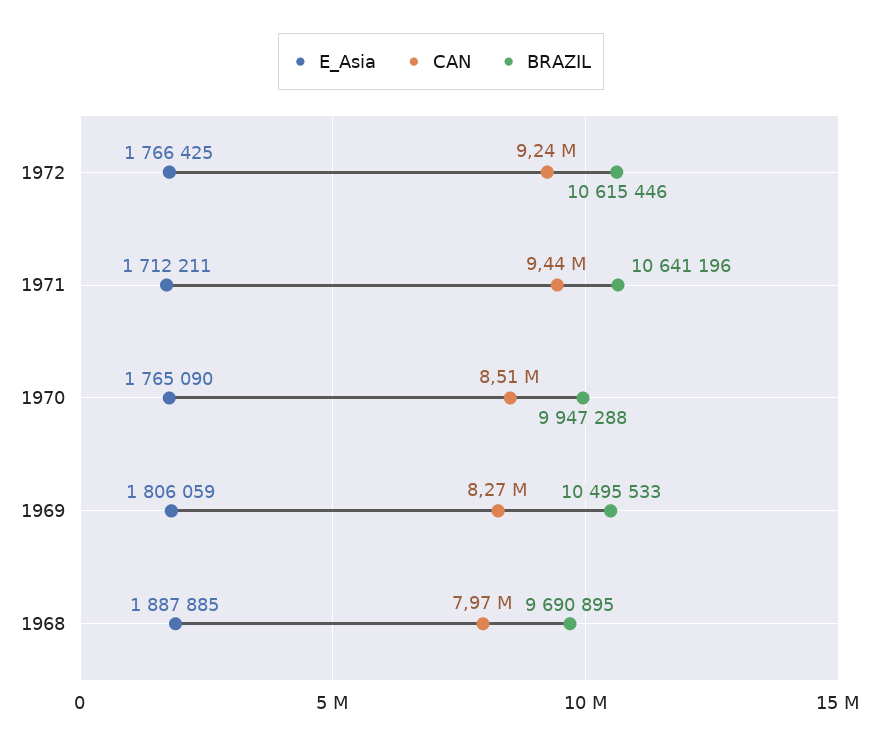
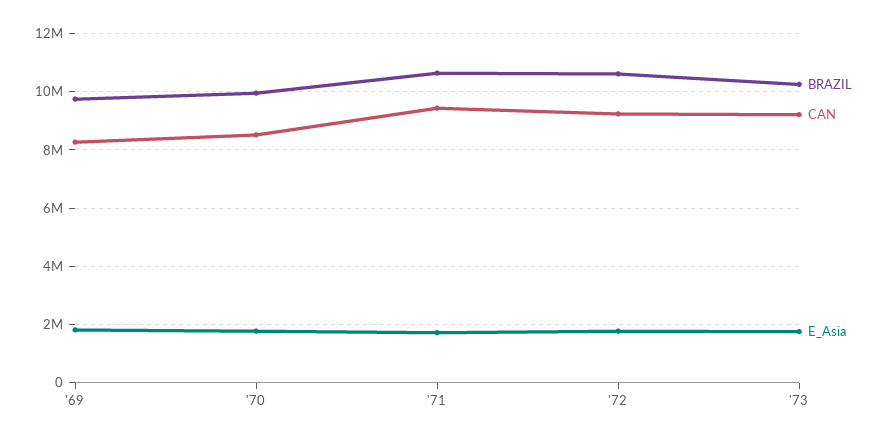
BRAZIL, 1969: 10495533 -> 9750000
E_Asia, 1968: 1887885 -> none
CAN, 1968: 7970000 -> none
BRAZIL, 1968: 9690895 -> none
BRAZIL, '73: none -> 10250000
CAN, '73: none -> 9250000
E_Asia, '73: none -> 1750000

